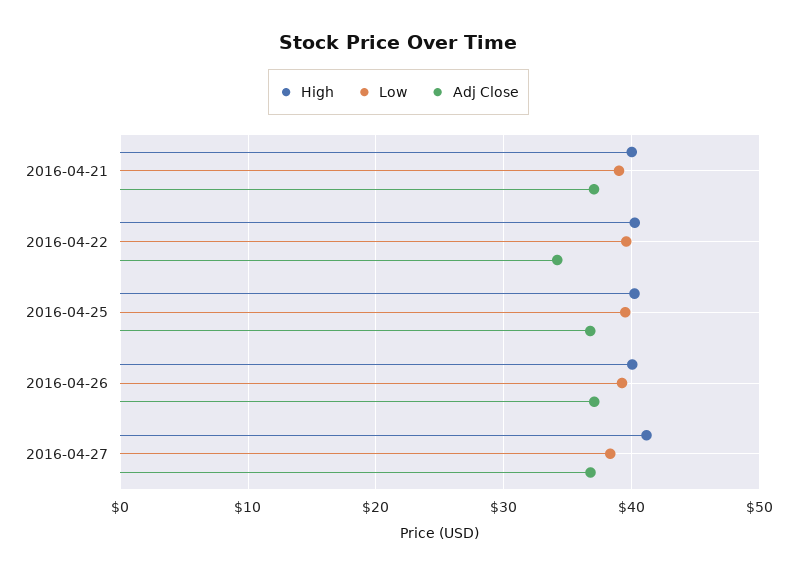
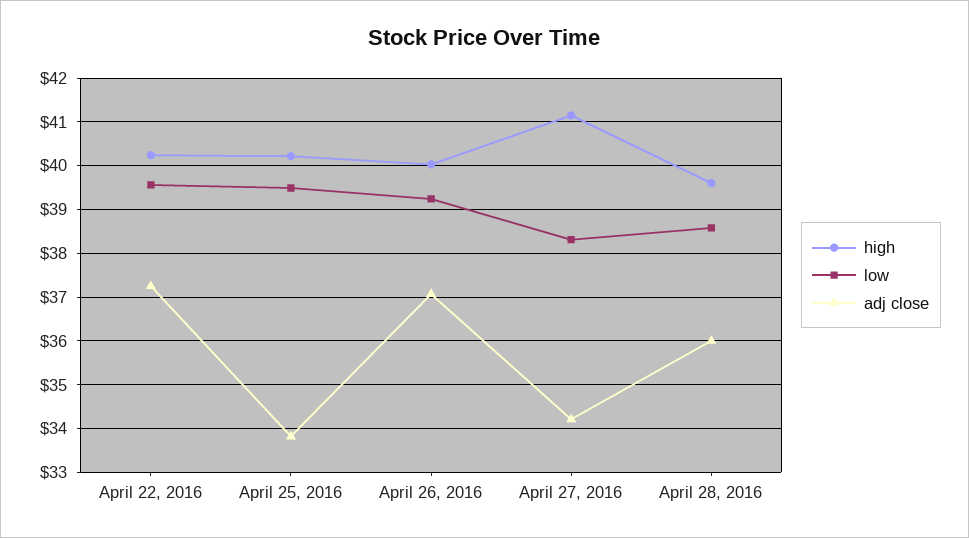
High, 2016-04-21: 40 -> none
Low, 2016-04-21: 39 -> none
Adj Close, 2016-04-21: 37 -> none
Adj Close, 2016-04-22: 34 -> 37.2
Adj Close, 2016-04-25: 37 -> 33.8
Adj Close, 2016-04-27: 37 -> 34.2
High, April 28, 2016: none -> 39.6
Low, April 28, 2016: none -> 38.6
Adj Close, April 28, 2016: none -> 36

